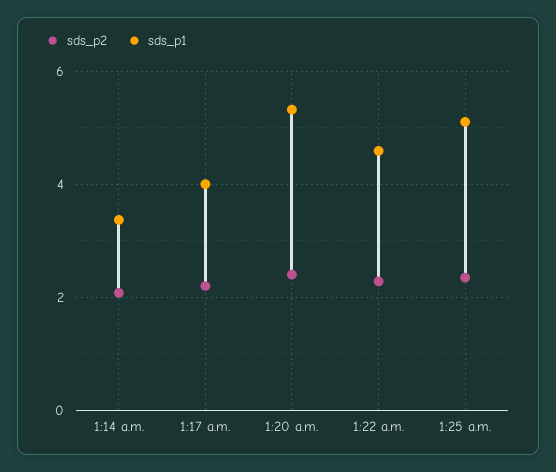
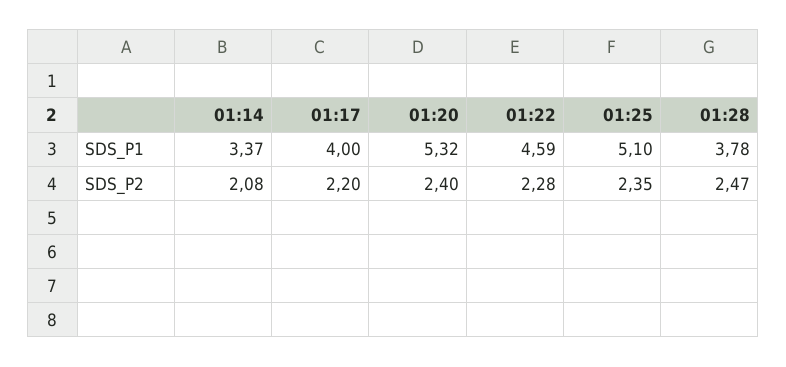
sds_p1, 01:28: none -> 3.78
sds_p2, 01:28: none -> 2.47

